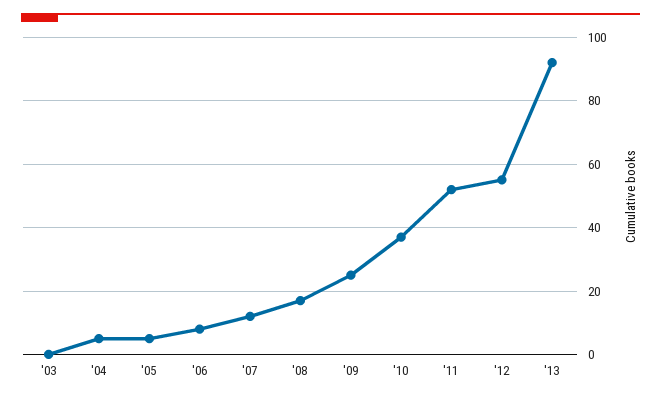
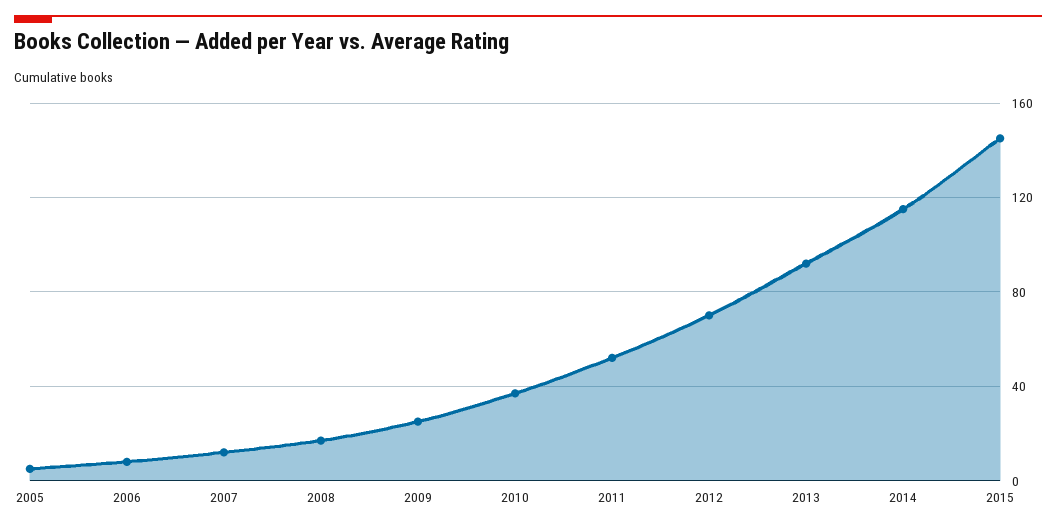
'03: 0 -> none
'04: 5 -> none
'12: 55 -> 70
2014: none -> 115
2015: none -> 145

